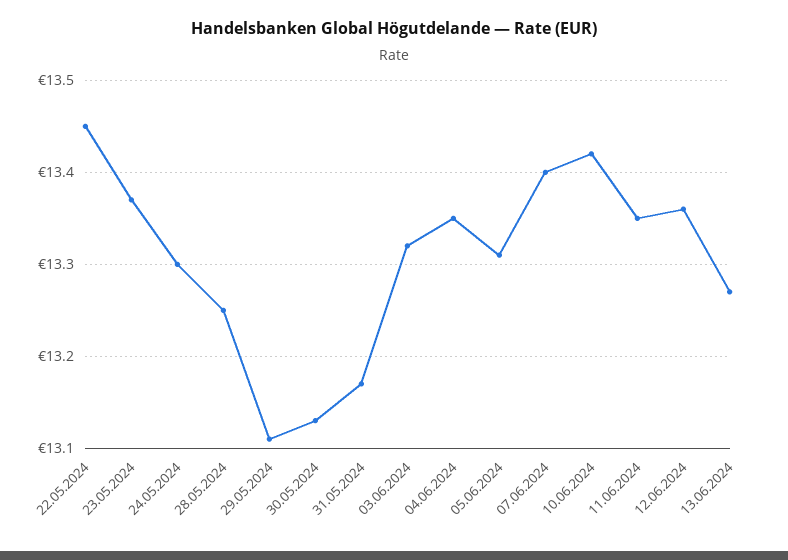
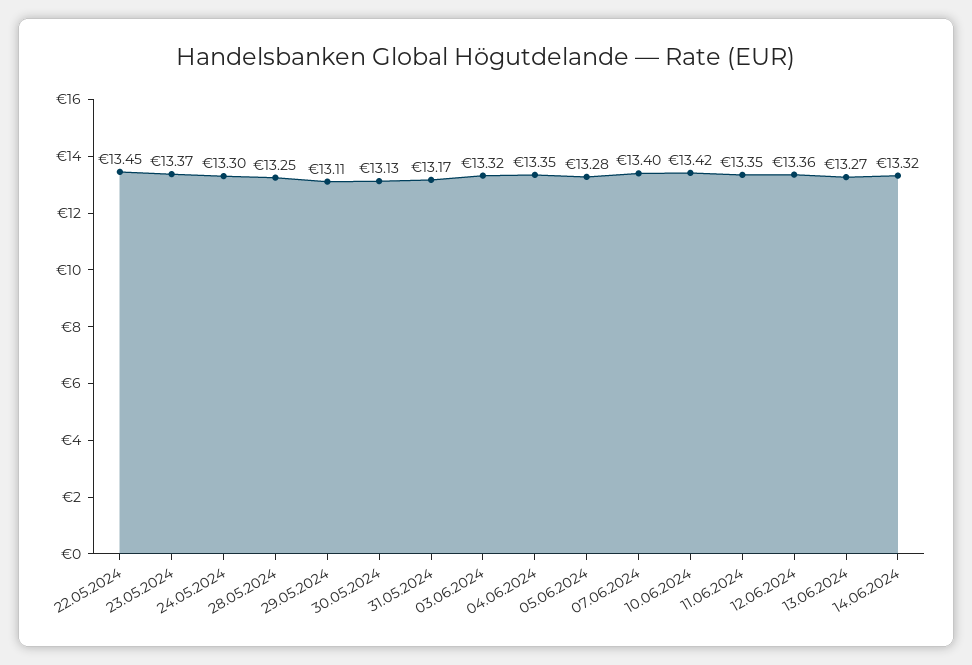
05.06.2024: 13.31 -> 13.28
14.06.2024: none -> 13.32

